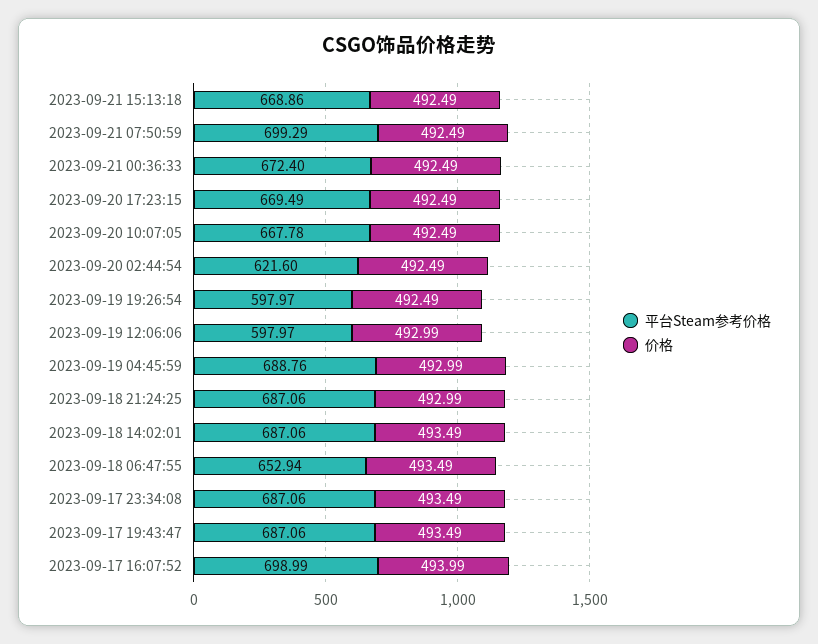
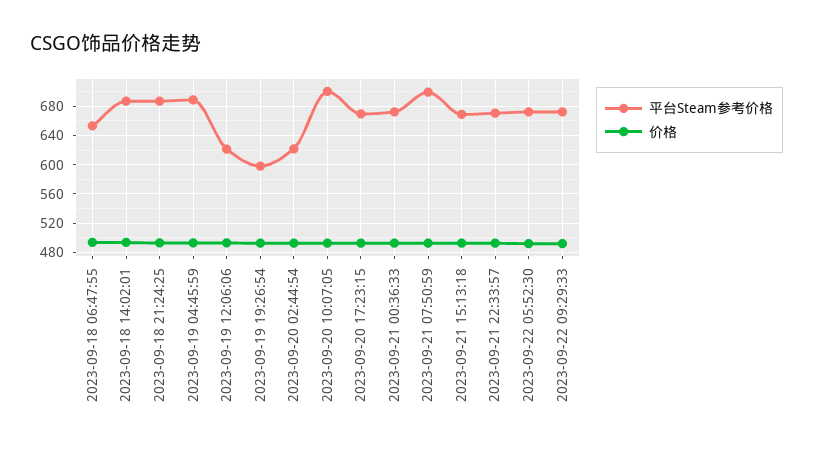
平台Steam参考价格, 2023-09-20 10:07:05: 667.78 -> 700
平台Steam参考价格, 2023-09-19 12:06:06: 597.97 -> 620
平台Steam参考价格, 2023-09-17 23:34:08: 687.06 -> none
价格, 2023-09-17 23:34:08: 493.49 -> none
平台Steam参考价格, 2023-09-17 19:43:47: 687.06 -> none
价格, 2023-09-17 19:43:47: 493.49 -> none
平台Steam参考价格, 2023-09-17 16:07:52: 698.99 -> none
价格, 2023-09-17 16:07:52: 493.99 -> none
平台Steam参考价格, 2023-09-21 22:33:57: none -> 670
价格, 2023-09-21 22:33:57: none -> 490
平台Steam参考价格, 2023-09-22 05:52:30: none -> 670
价格, 2023-09-22 05:52:30: none -> 490
平台Steam参考价格, 2023-09-22 09:29:33: none -> 670
价格, 2023-09-22 09:29:33: none -> 490

